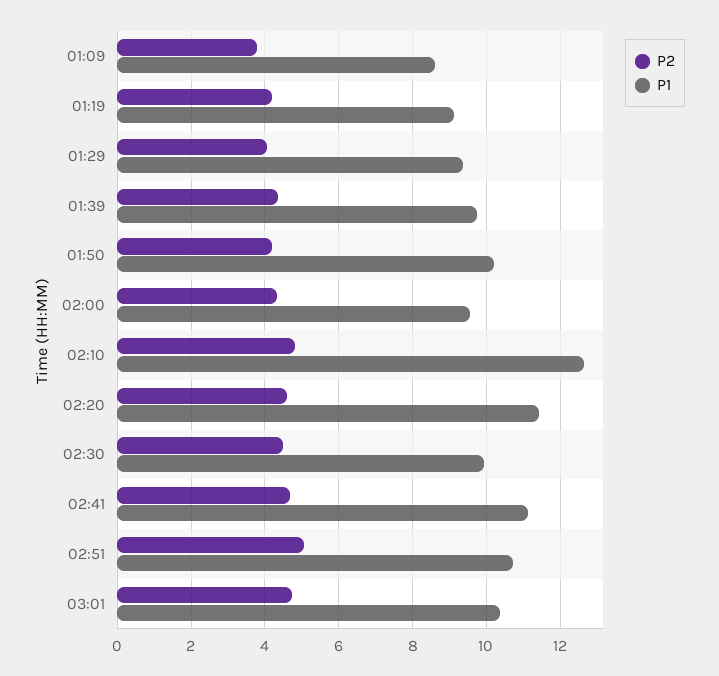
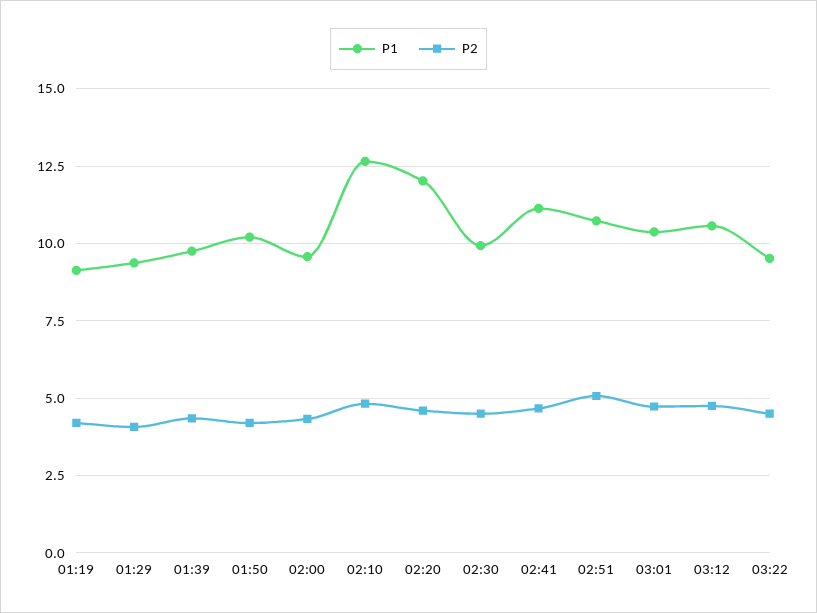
P2, 01:09: 3.8 -> none
P1, 01:09: 8.6 -> none
P1, 02:20: 11.4 -> 12
P1, 03:12: none -> 10.5
P2, 03:12: none -> 4.75
P1, 03:22: none -> 9.5
P2, 03:22: none -> 4.5

